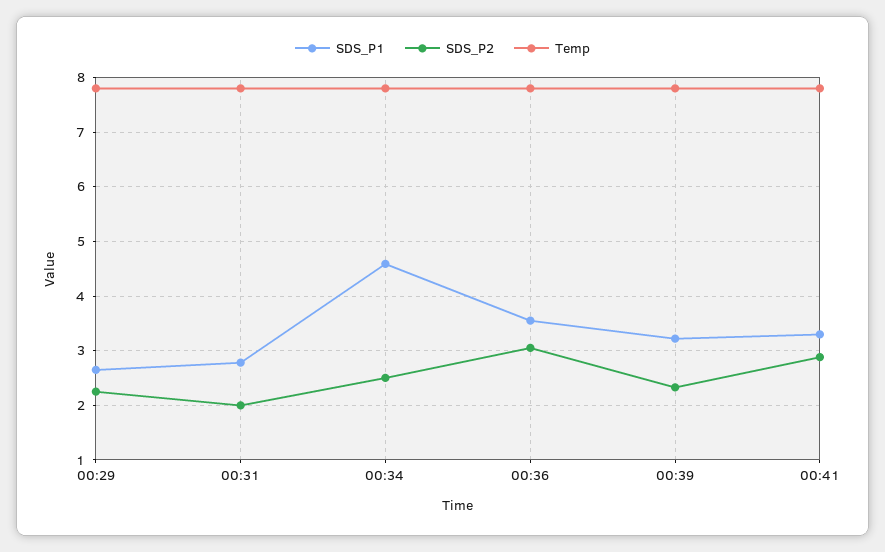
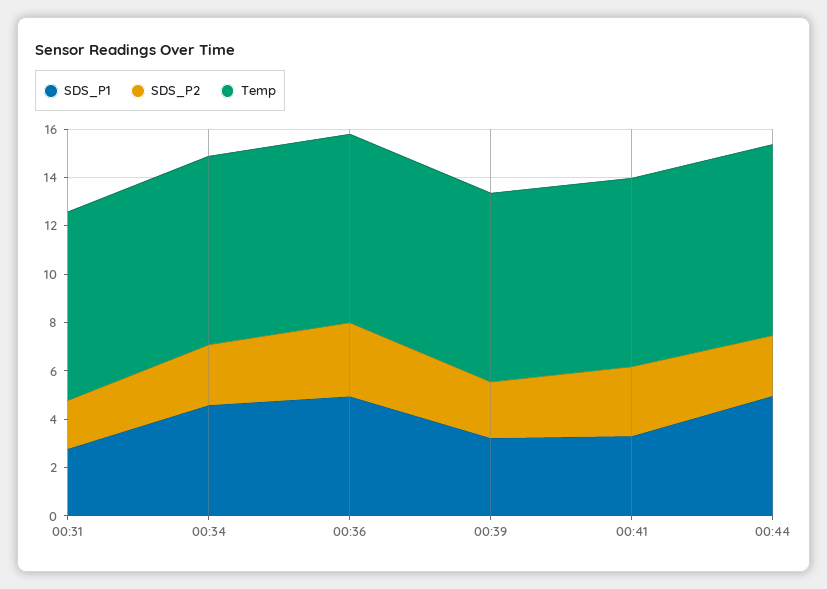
SDS_P1, 00:29: 2.6 -> none
SDS_P2, 00:29: 2.2 -> none
Temp, 00:29: 7.8 -> none
SDS_P1, 00:36: 3.6 -> 5
SDS_P1, 00:44: none -> 5
SDS_P2, 00:44: none -> 2.5
Temp, 00:44: none -> 8

